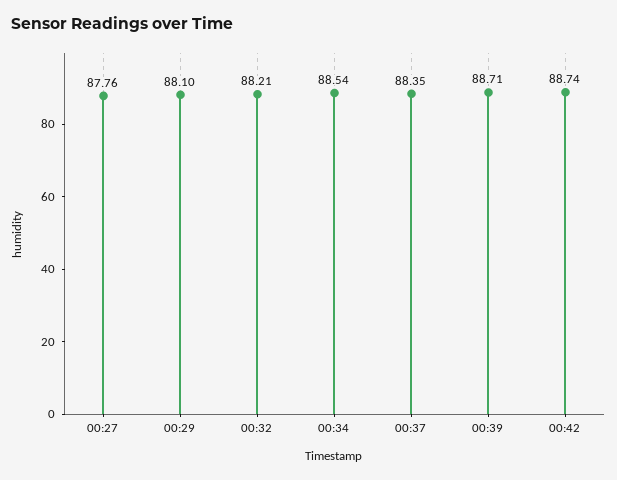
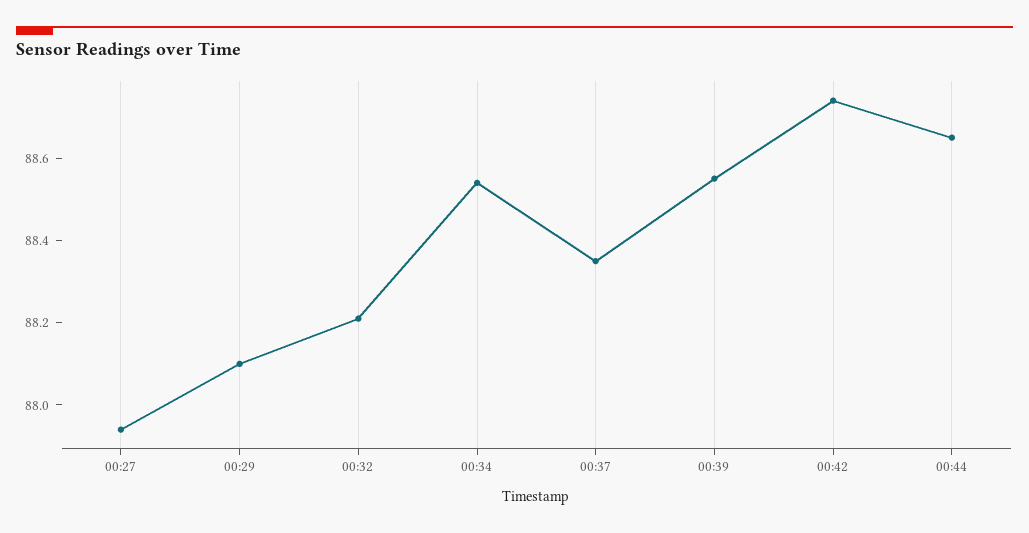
00:27: 87.76 -> 87.95
00:39: 88.71 -> 88.55
00:44: none -> 88.65

